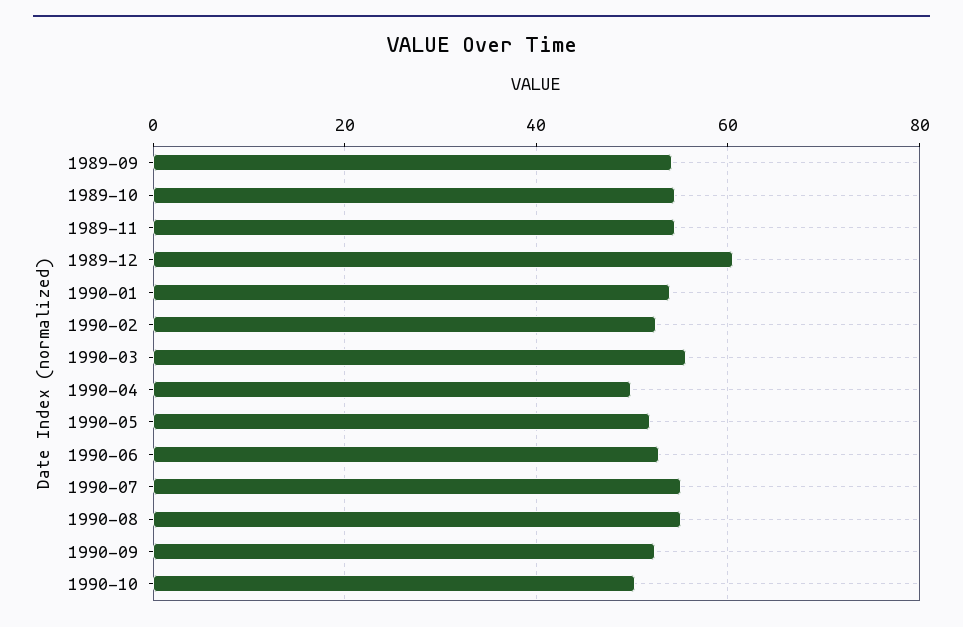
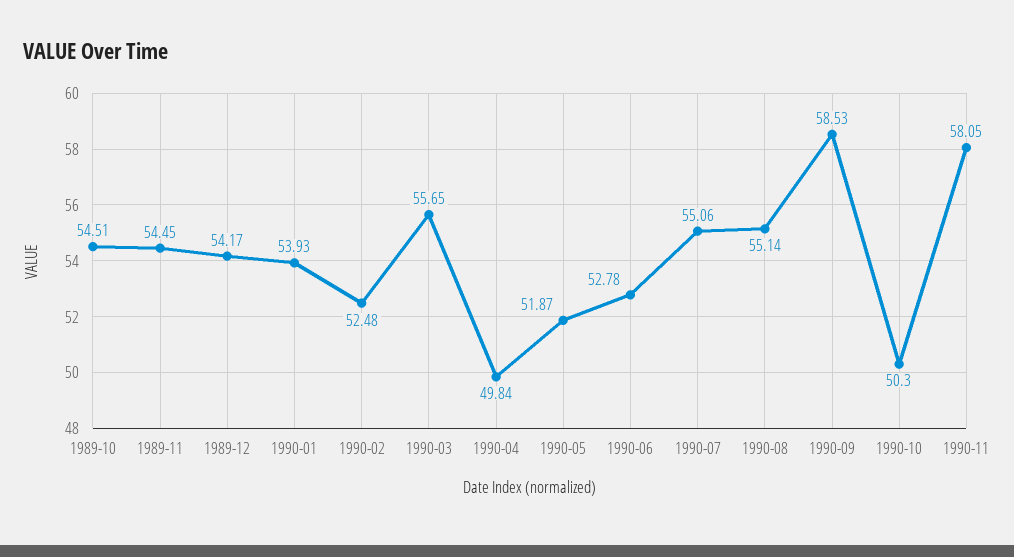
1989-09: 54 -> none
1989-12: 60 -> 54.17
1990-09: 52 -> 58.53
1990-11: none -> 58.05

